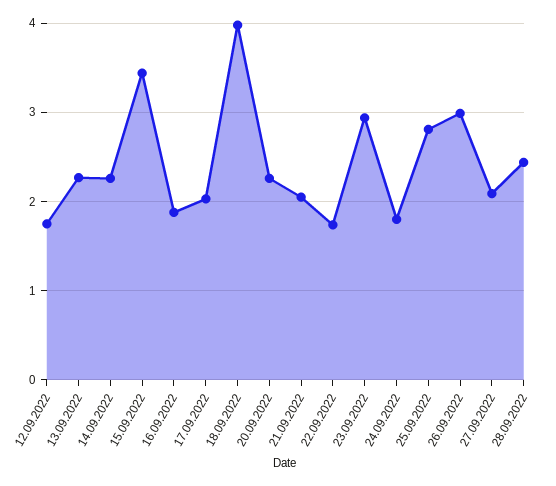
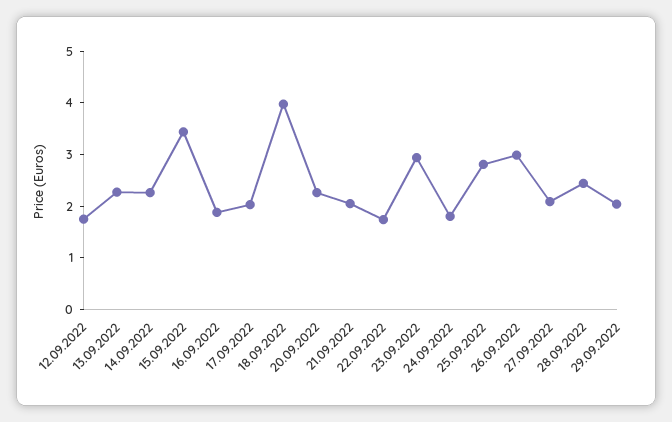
29.09.2022: none -> 2

